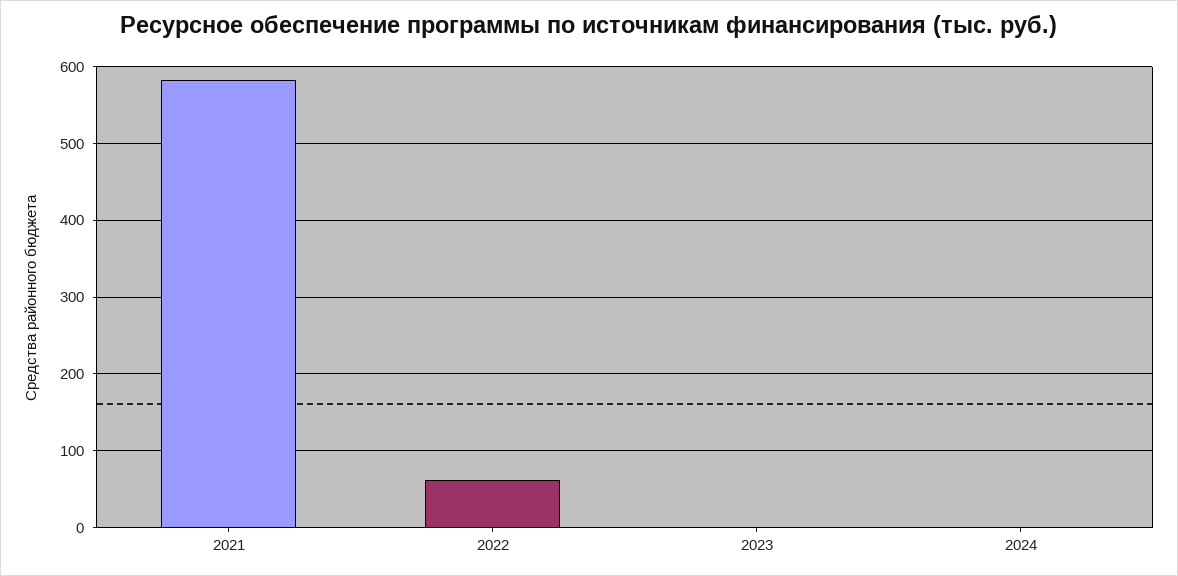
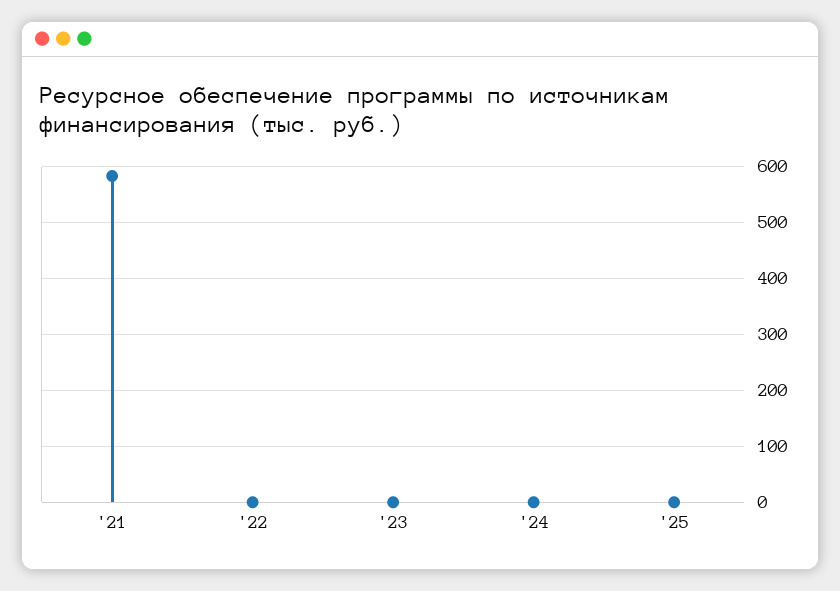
2022: 60 -> 0
'25: none -> 0

